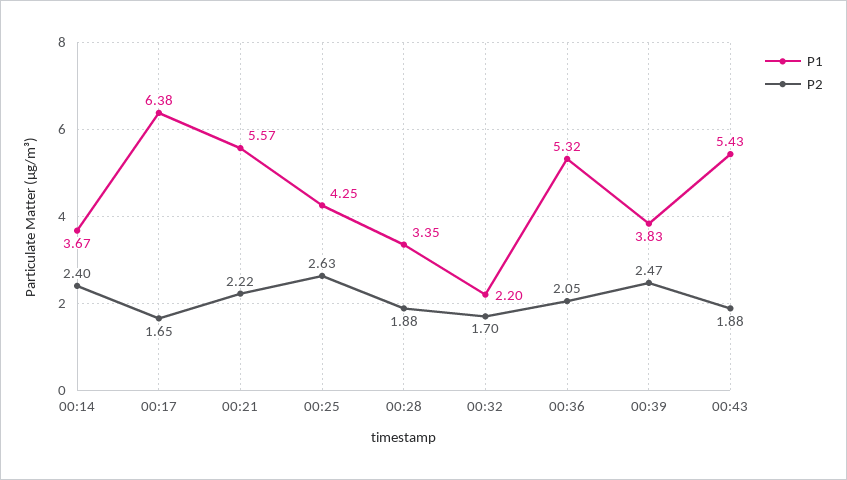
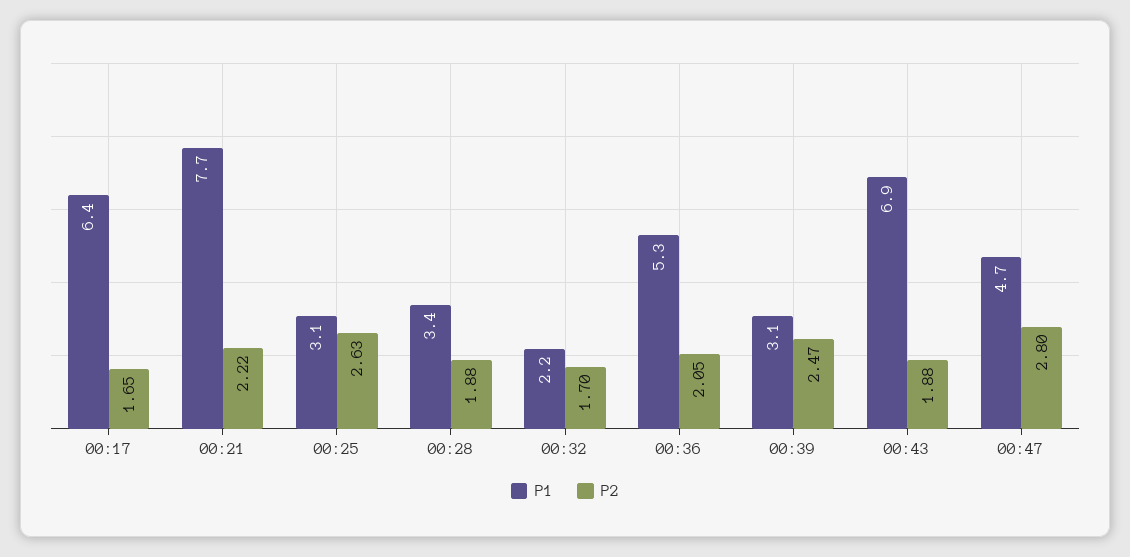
P1, 00:14: 3.67 -> none
P2, 00:14: 2.4 -> none
P1, 00:21: 5.57 -> 7.7
P1, 00:25: 4.25 -> 3.1
P1, 00:39: 3.83 -> 3.1
P1, 00:43: 5.43 -> 6.9
P1, 00:47: none -> 4.7
P2, 00:47: none -> 2.8

